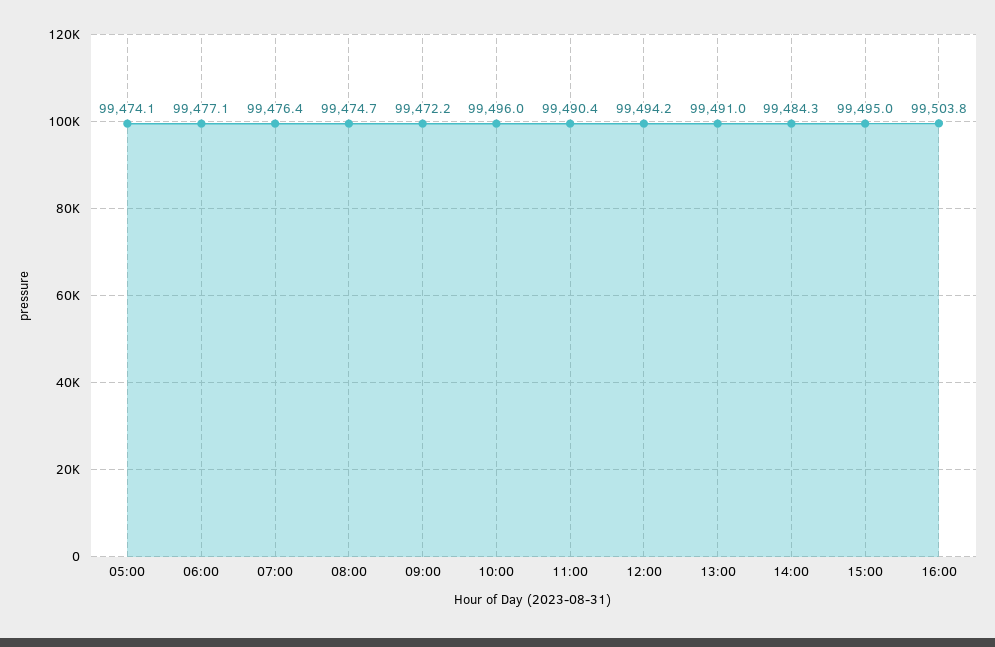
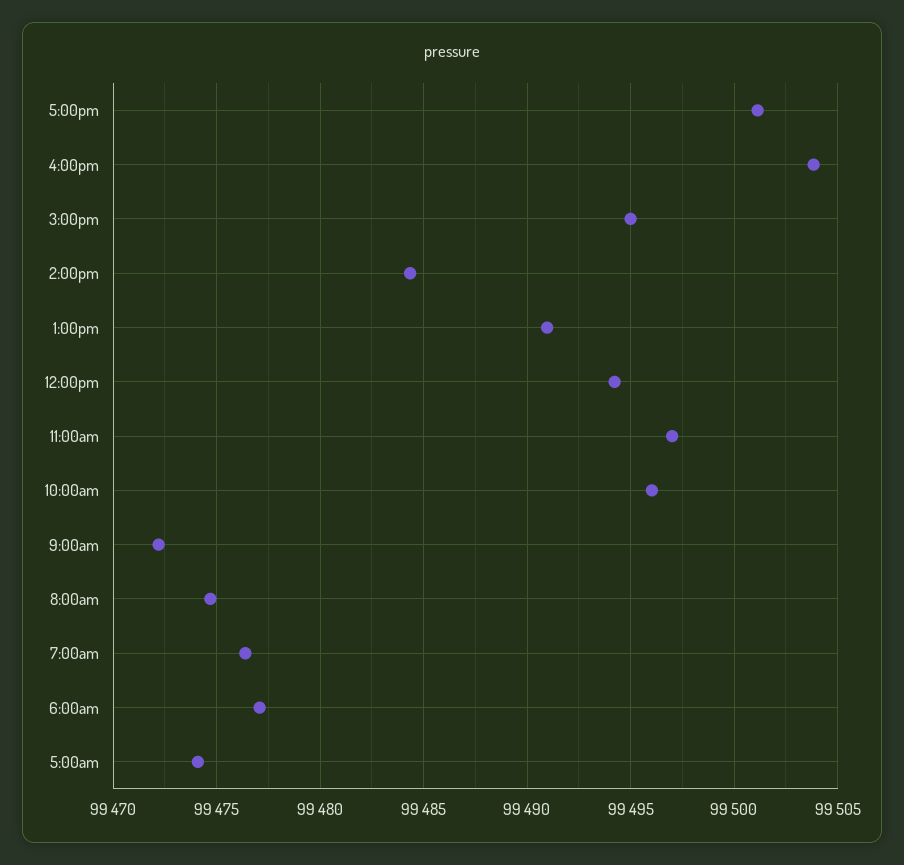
11:00: 99490.4 -> 99497
5:00pm: none -> 99501

